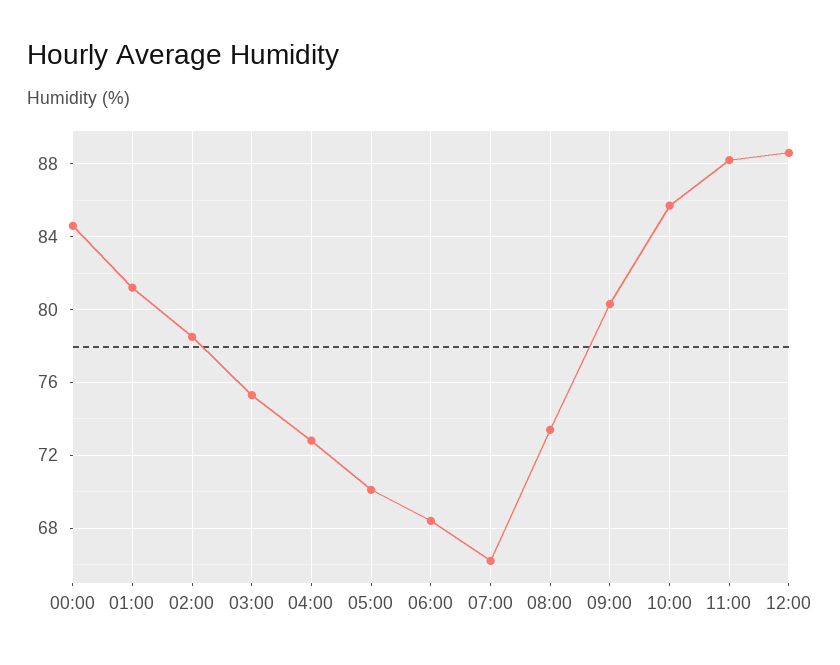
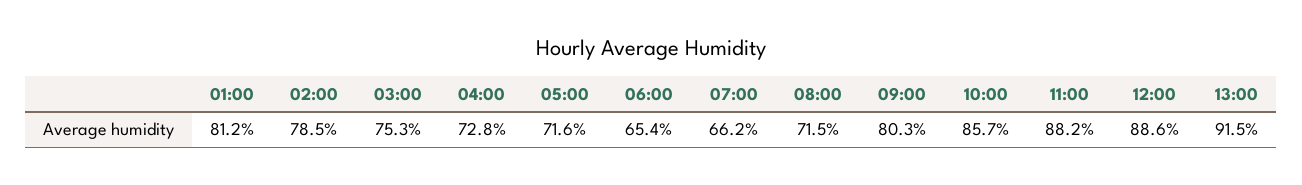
00:00: 84.5 -> none
05:00: 70 -> 71.6
06:00: 68.5 -> 65.4
08:00: 73.5 -> 71.5
13:00: none -> 91.5

